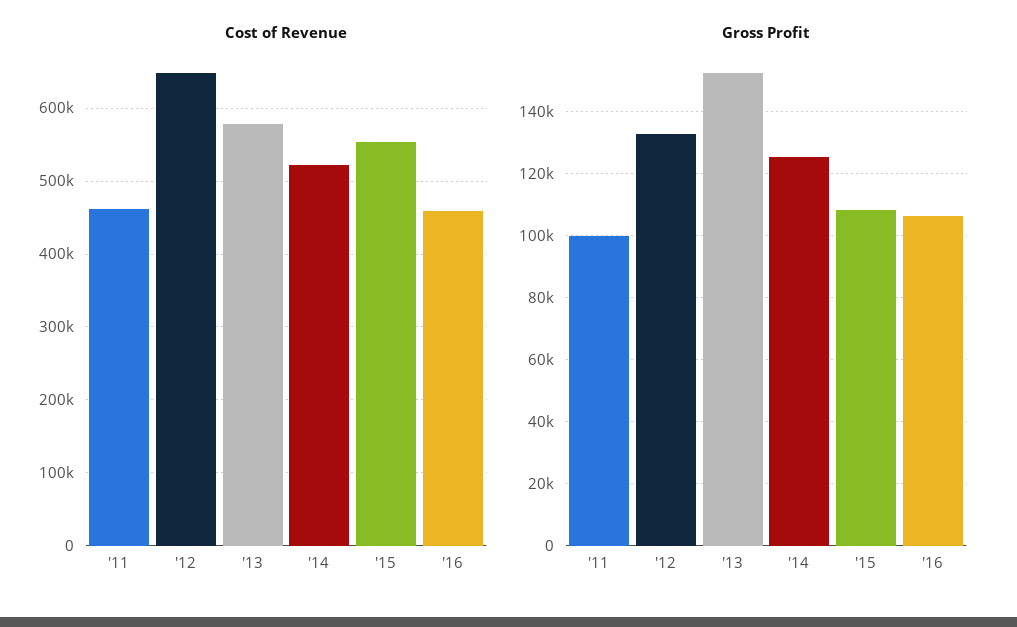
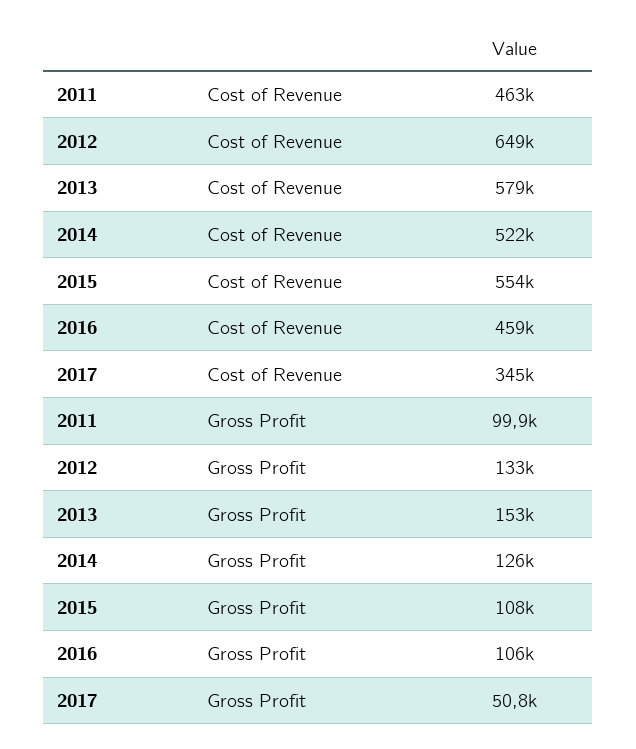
Cost of Revenue, 2017: none -> 345000
Gross Profit, 2017: none -> 50800

